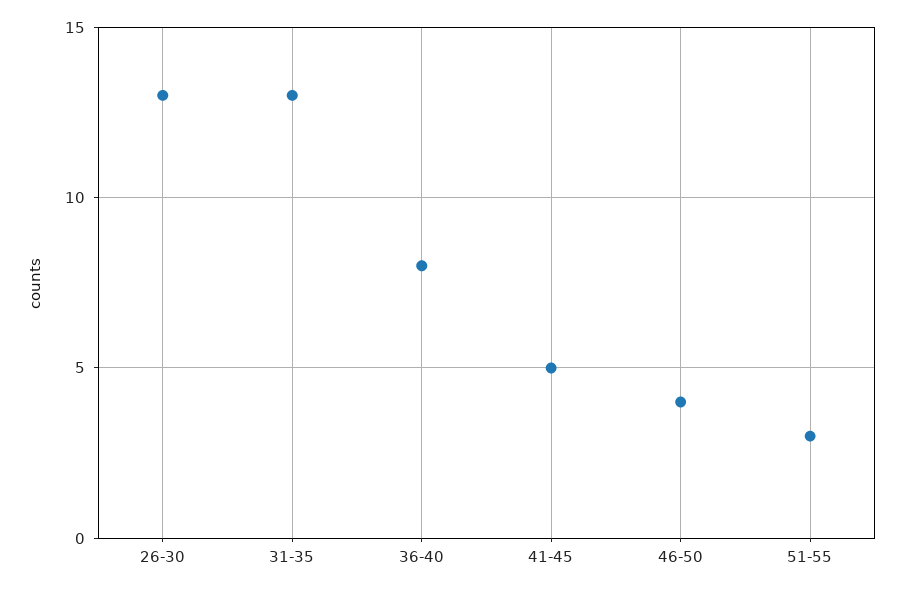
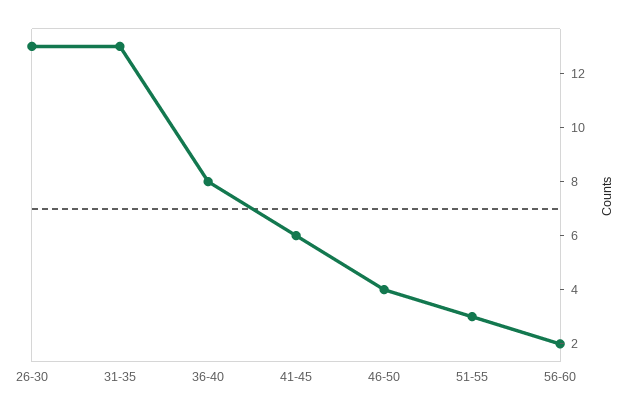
41-45: 5 -> 6
56-60: none -> 2

